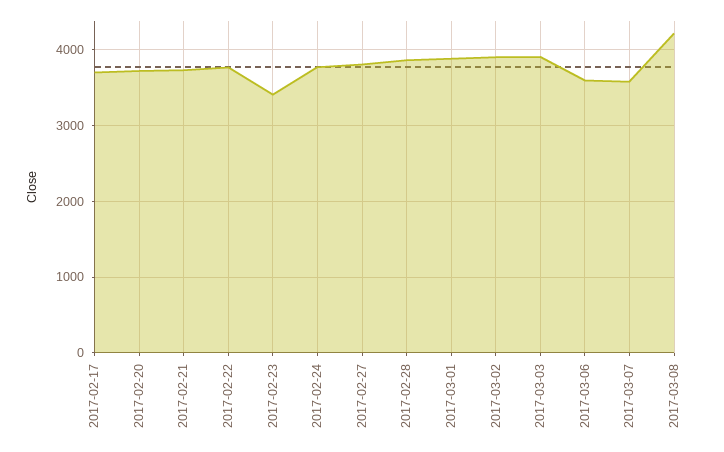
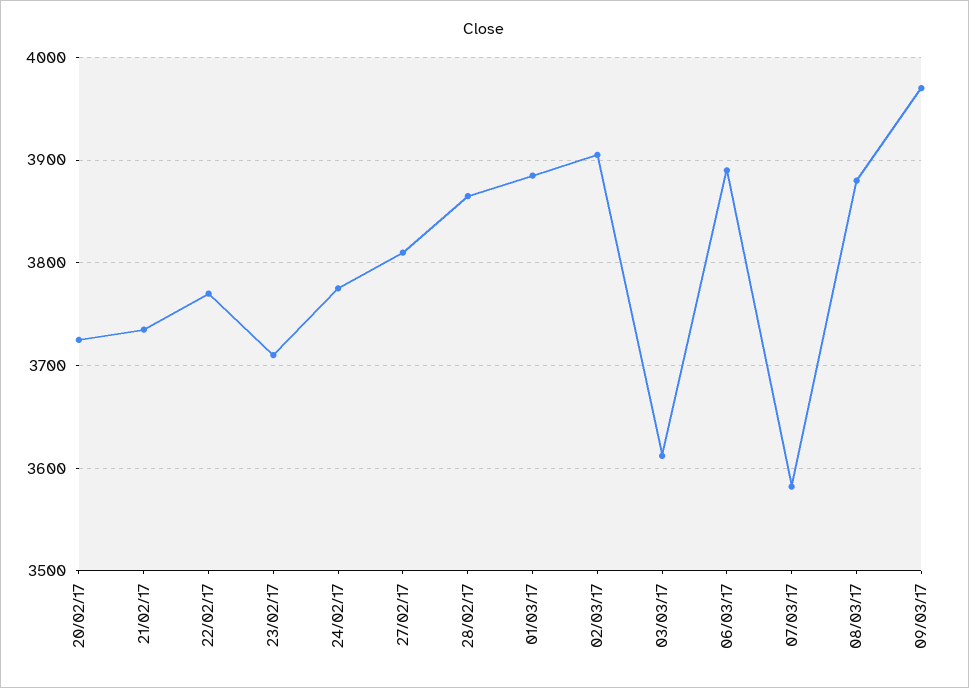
2017-02-17: 3700 -> none
2017-02-23: 3400 -> 3710
2017-03-03: 3900 -> 3610
2017-03-06: 3600 -> 3890
2017-03-08: 4200 -> 3880
09/03/17: none -> 3970

